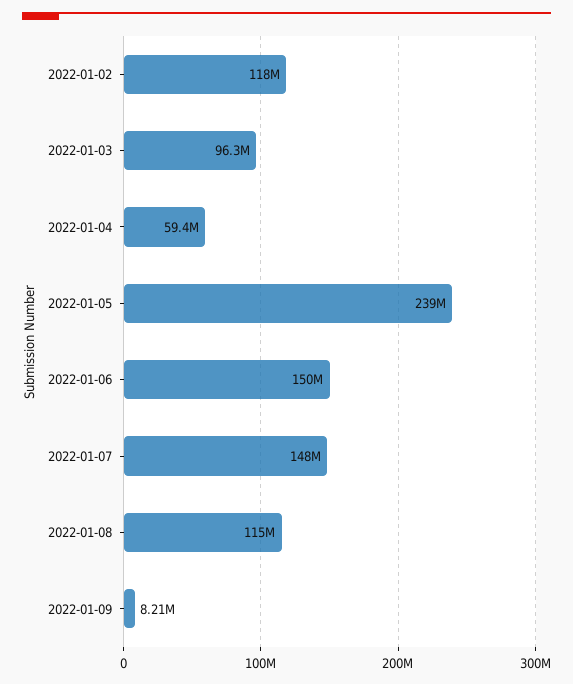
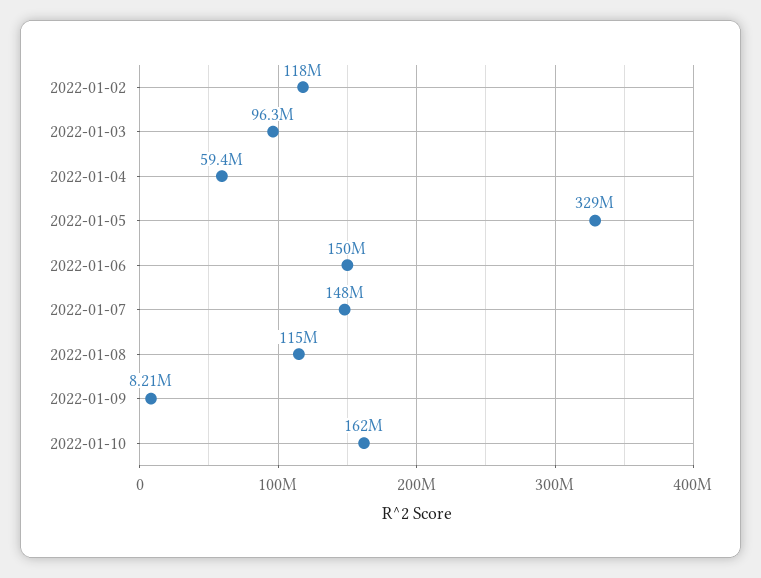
2022-01-05: 239000000 -> 329000000
2022-01-10: none -> 162000000

